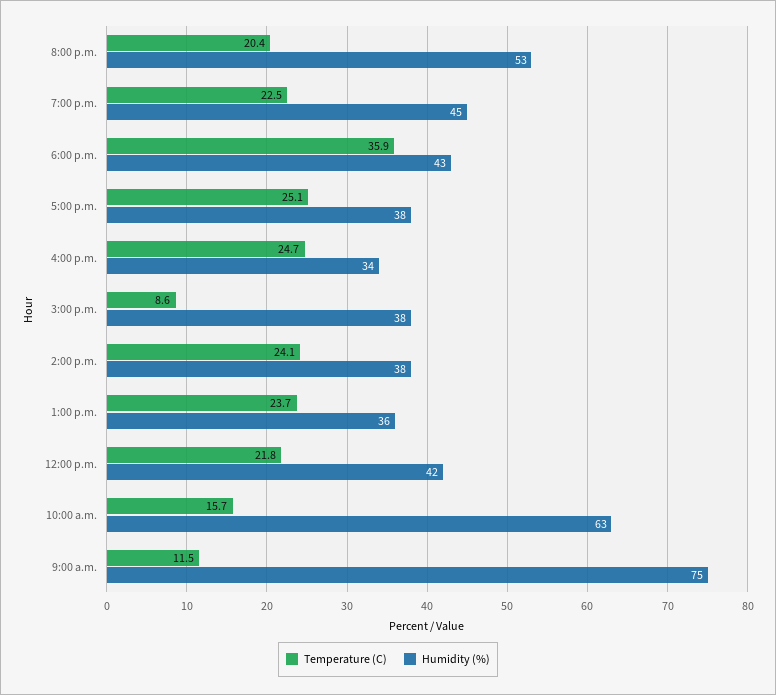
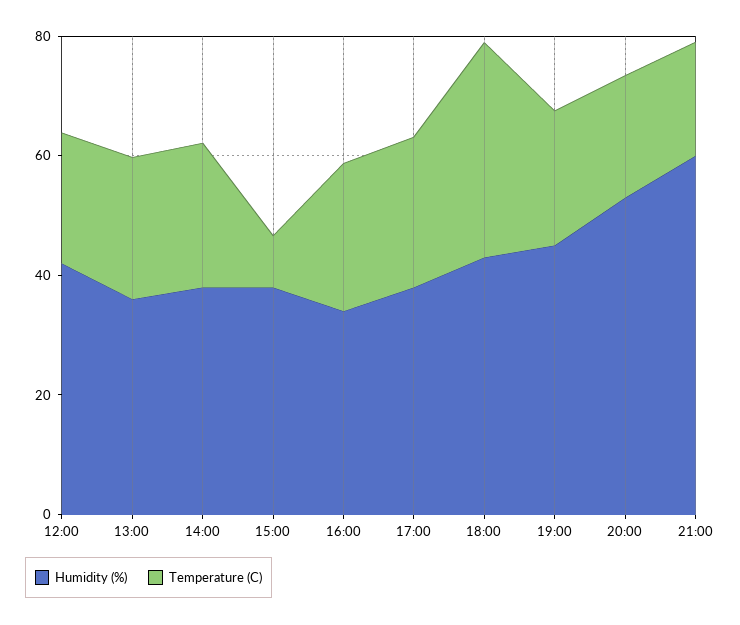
Temperature (C), 10:00 a.m.: 15.7 -> none
Humidity (%), 10:00 a.m.: 63 -> none
Temperature (C), 9:00 a.m.: 11.5 -> none
Humidity (%), 9:00 a.m.: 75 -> none
Humidity (%), 21:00: none -> 60
Temperature (C), 21:00: none -> 20

